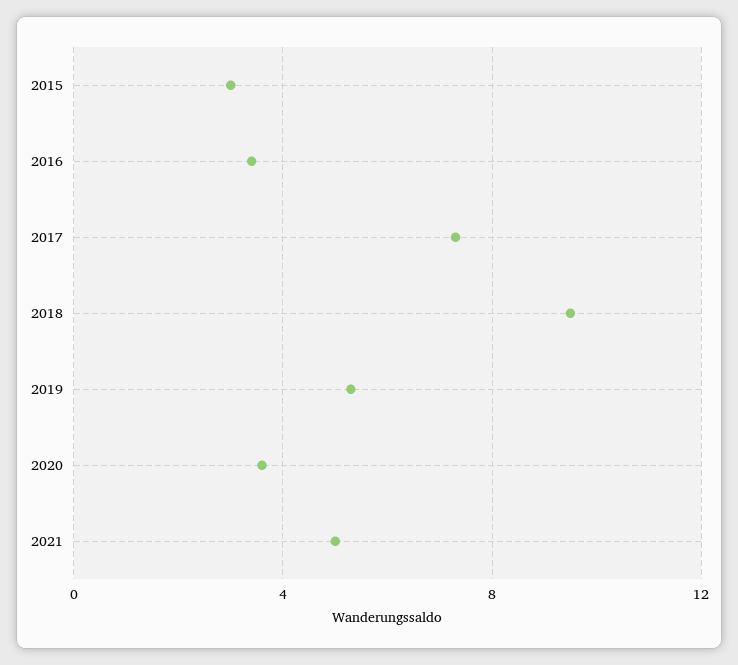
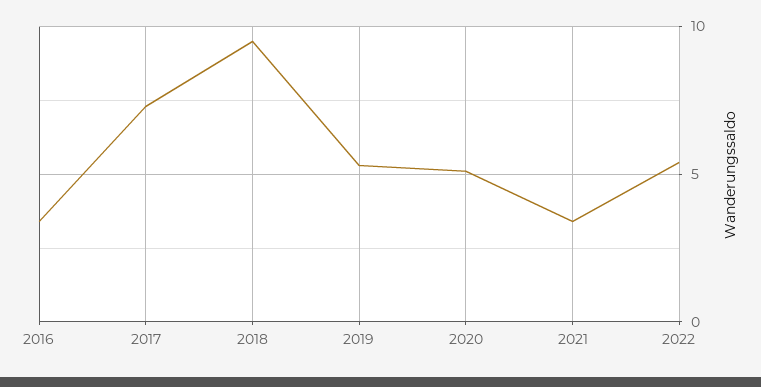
2015: 3 -> none
2020: 3.5 -> 5
2021: 5 -> 3.5
2022: none -> 5.5

